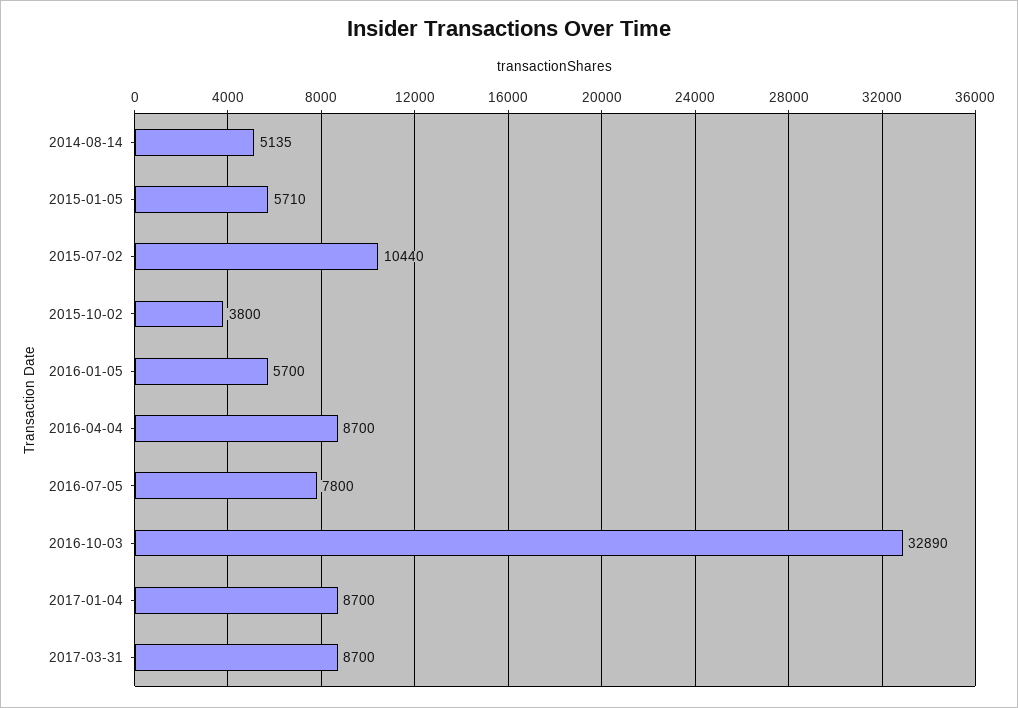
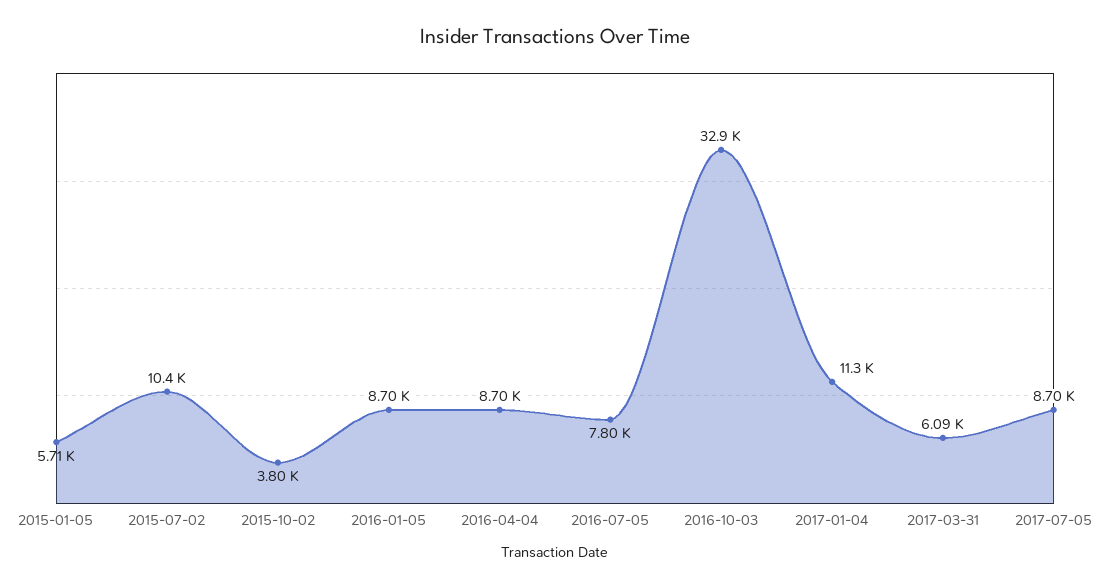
2014-08-14: 5135 -> none
2016-01-05: 5700 -> 8700
2017-01-04: 8700 -> 11300
2017-03-31: 8700 -> 6090
2017-07-05: none -> 8700

